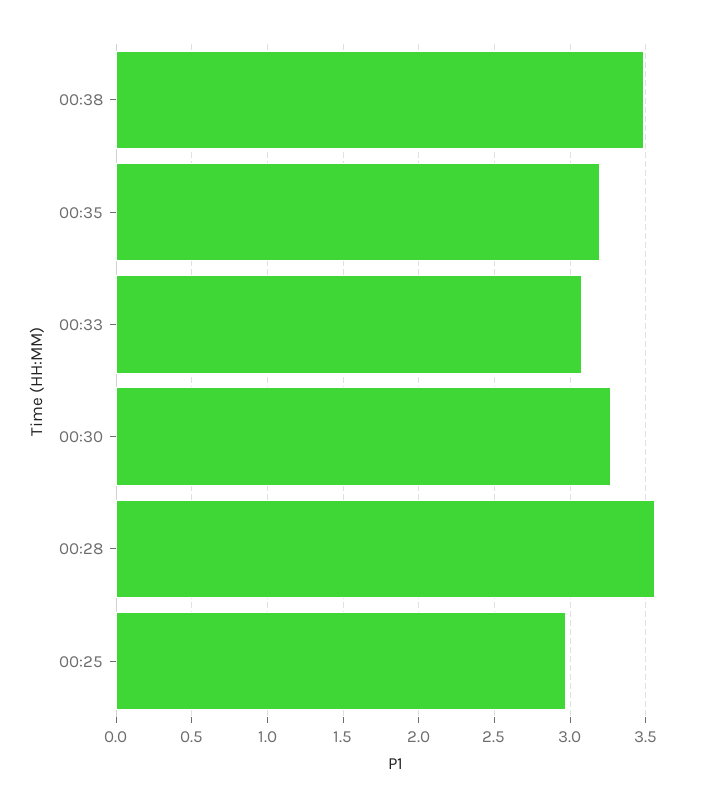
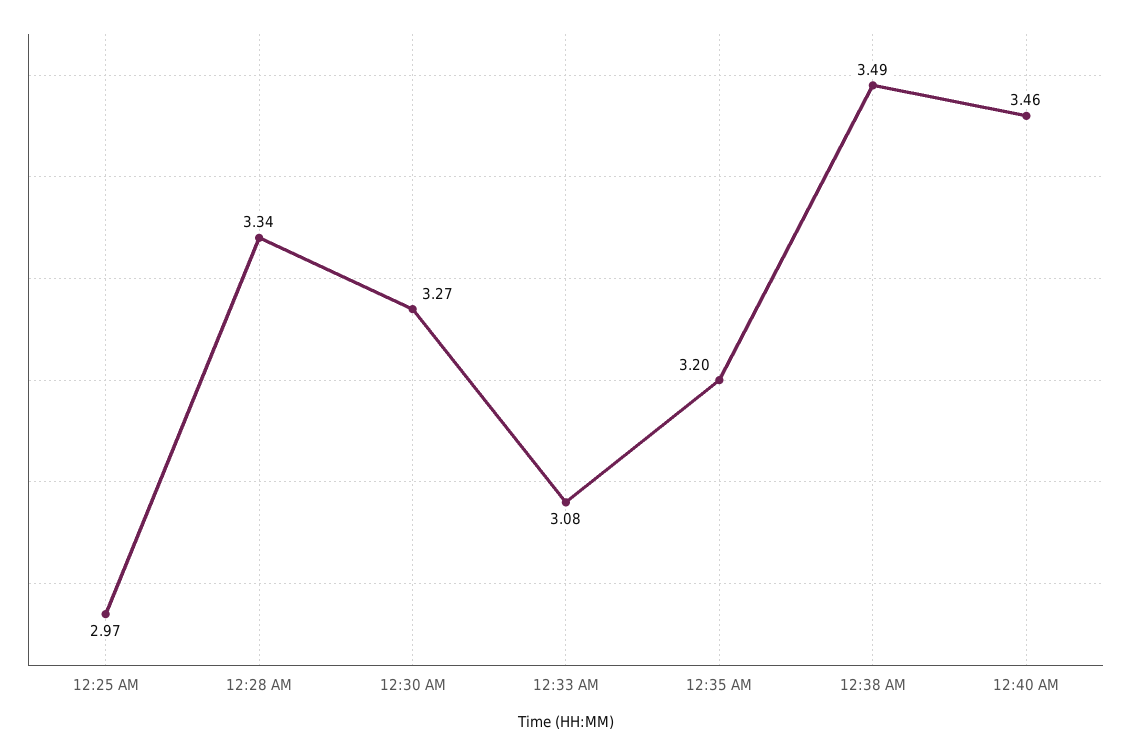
00:28: 3.55 -> 3.34
12:40 AM: none -> 3.46

